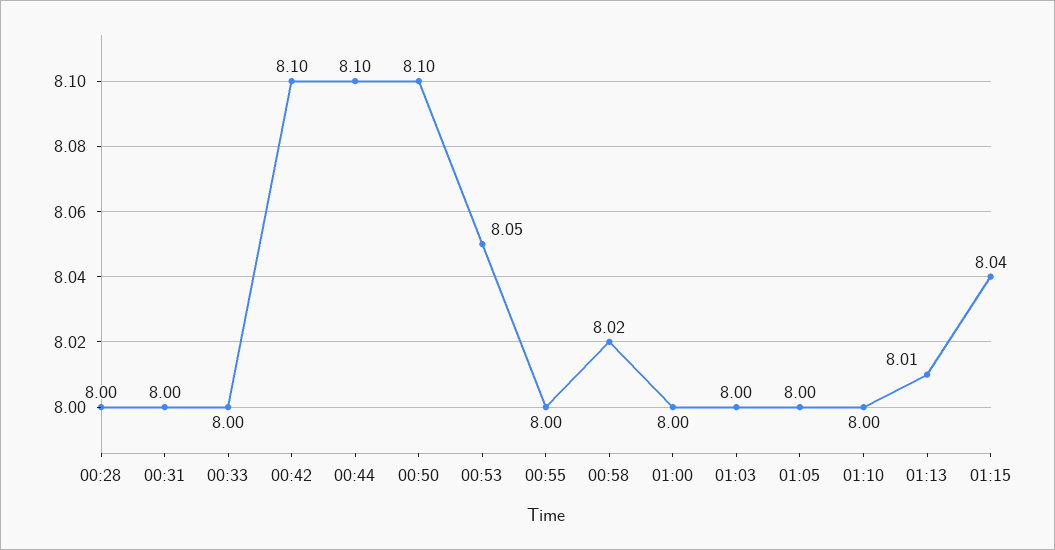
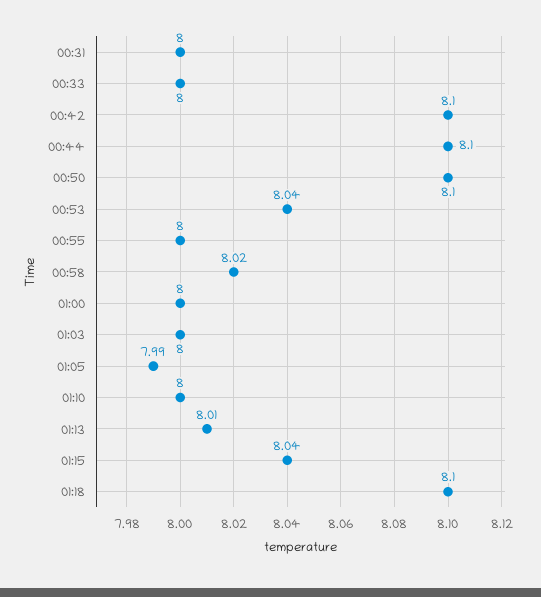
00:28: 8 -> none
00:53: 8.05 -> 8.04
01:05: 8 -> 7.99
01:18: none -> 8.1

